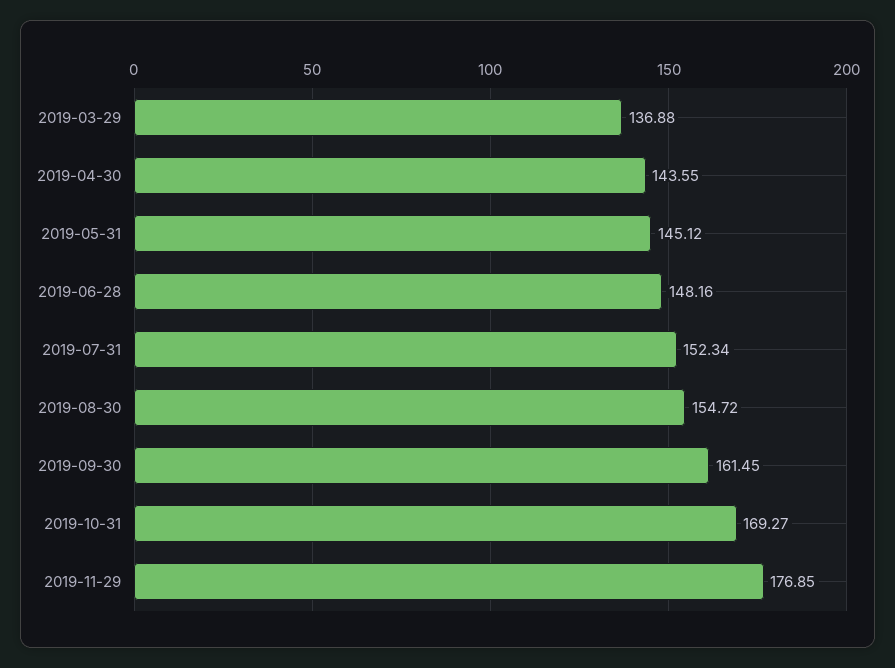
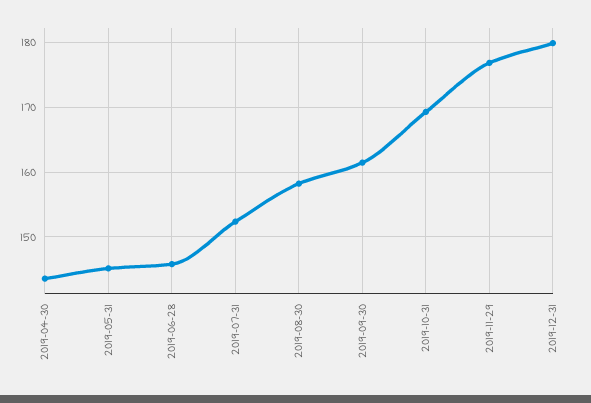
2019-03-29: 136.88 -> none
2019-06-28: 148.16 -> 146
2019-08-30: 154.72 -> 158
2019-12-31: none -> 180

